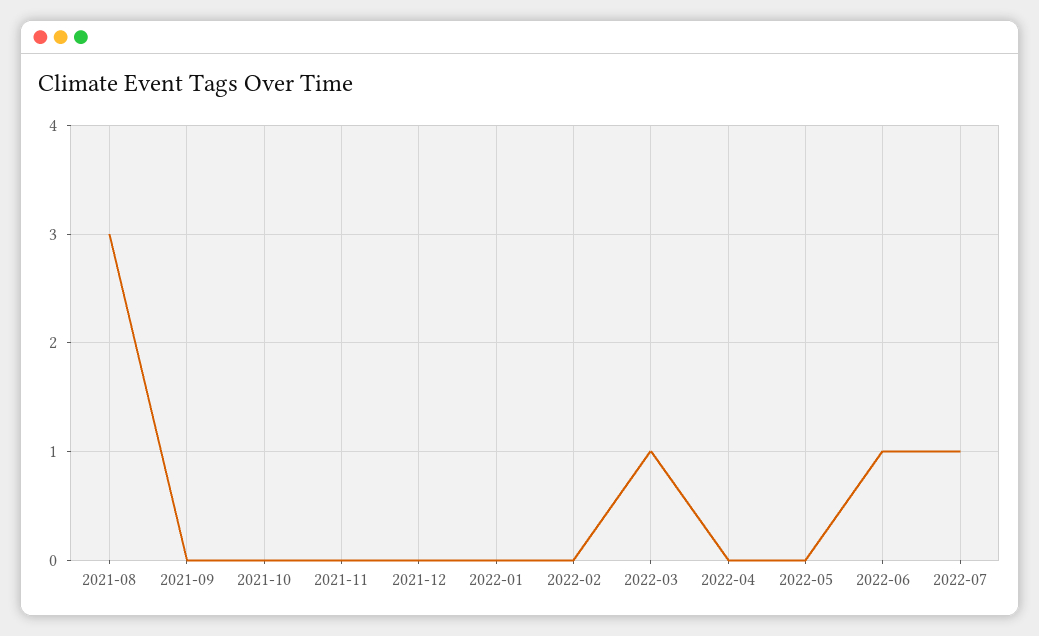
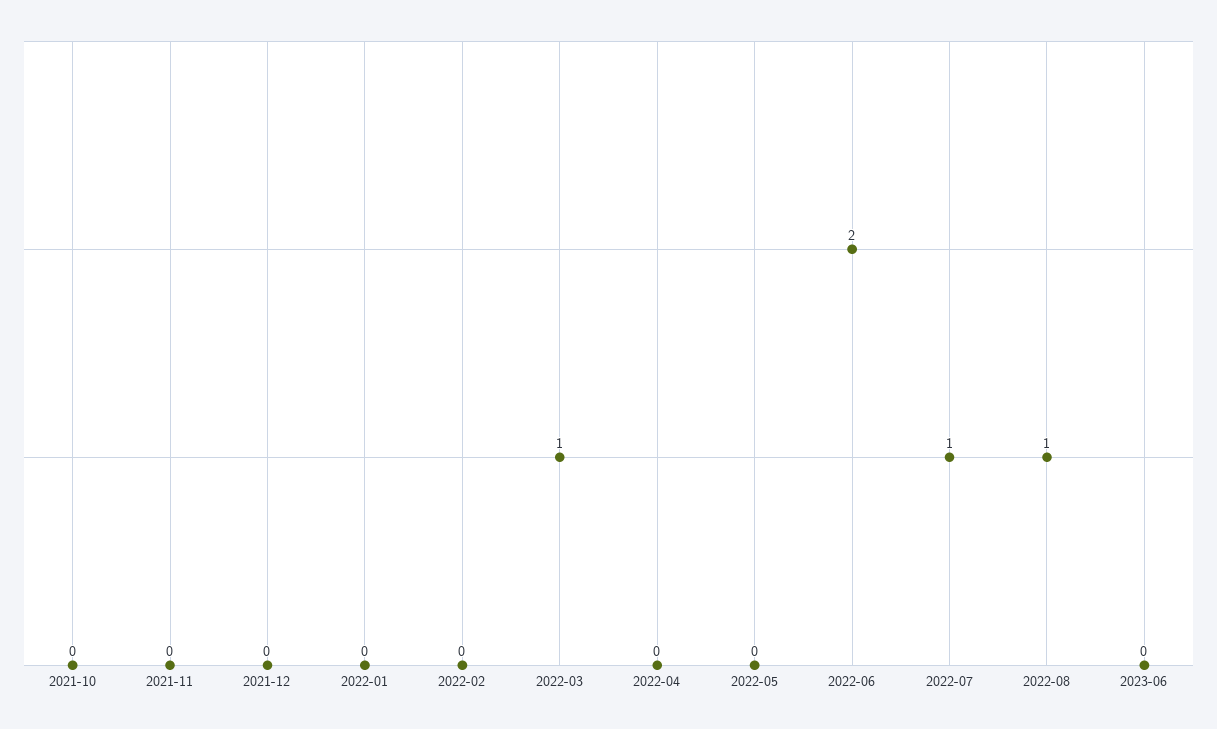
2021-08: 3 -> none
2021-09: 0 -> none
2022-06: 1 -> 2
2022-08: none -> 1
2023-06: none -> 0

